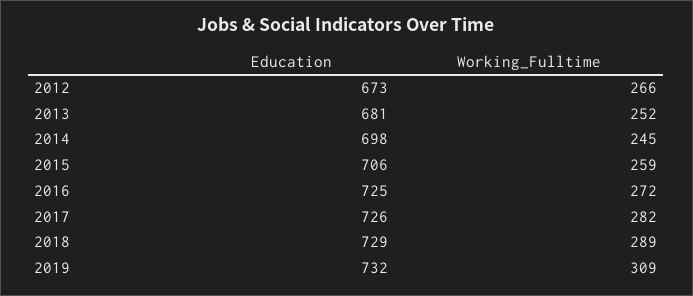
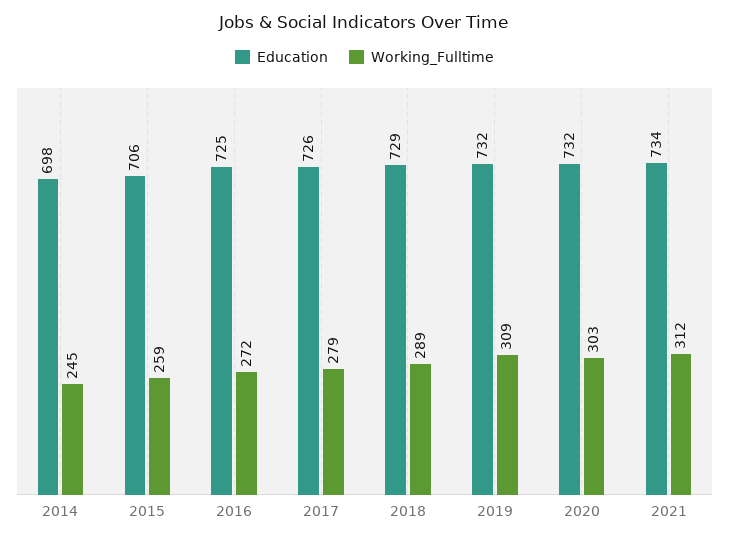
Education, 2012: 673 -> none
Working_Fulltime, 2012: 266 -> none
Education, 2013: 681 -> none
Working_Fulltime, 2013: 252 -> none
Working_Fulltime, 2017: 282 -> 279
Education, 2020: none -> 732
Working_Fulltime, 2020: none -> 303
Education, 2021: none -> 734
Working_Fulltime, 2021: none -> 312

